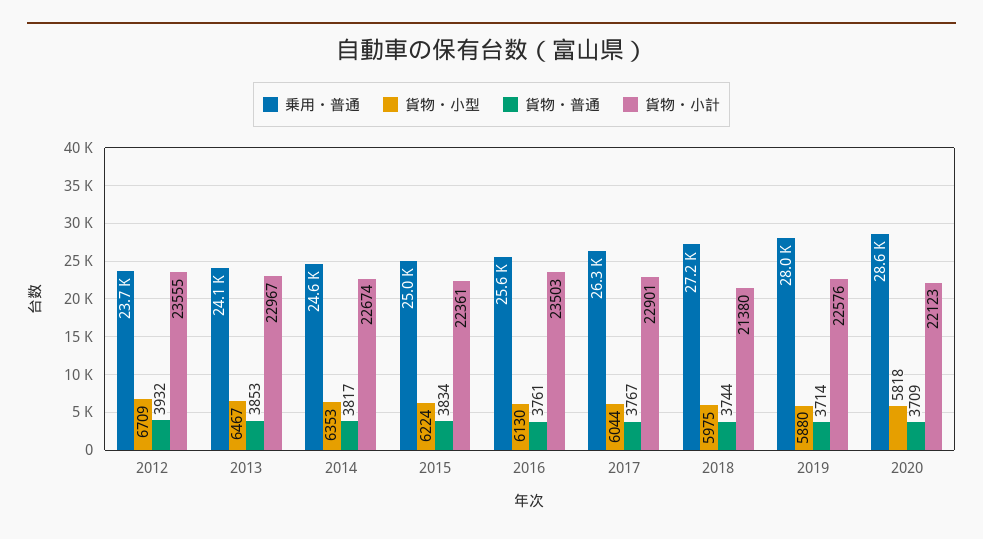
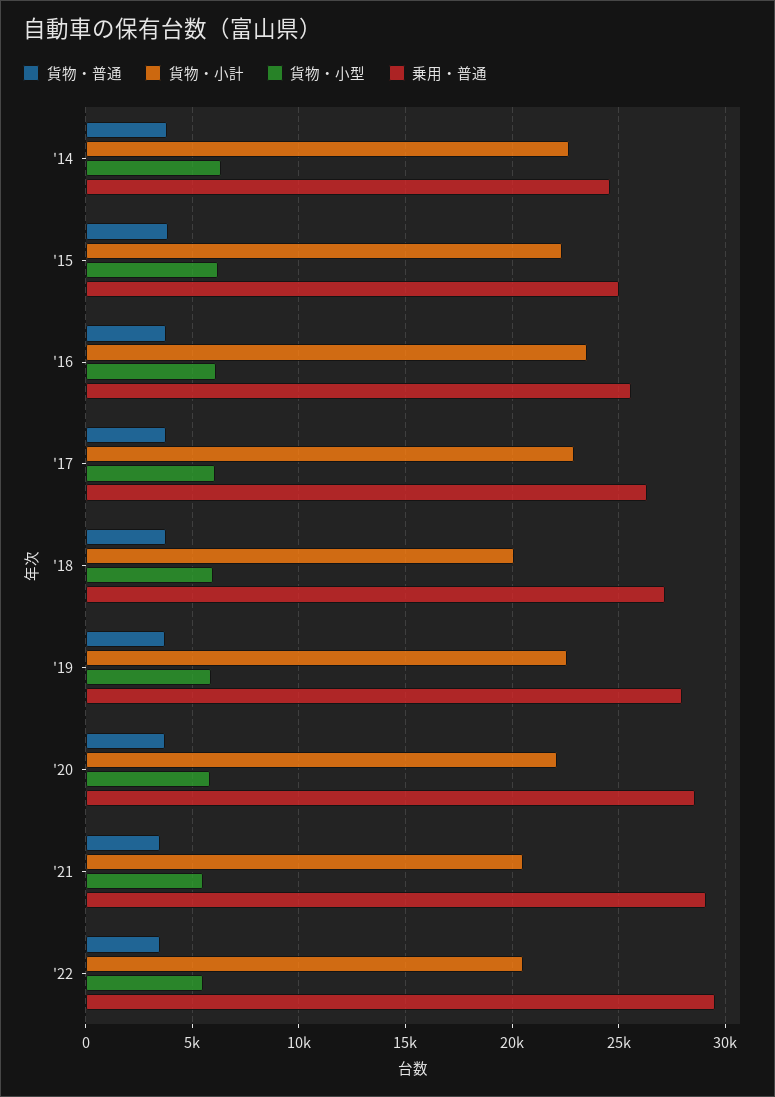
乗用・普通, 2012: 23700 -> none
貨物・小型, 2012: 6709 -> none
貨物・普通, 2012: 3932 -> none
貨物・小計, 2012: 23555 -> none
乗用・普通, 2013: 24100 -> none
貨物・小型, 2013: 6467 -> none
貨物・普通, 2013: 3853 -> none
貨物・小計, 2013: 22967 -> none
貨物・小計, 2018: 21380 -> 20000
貨物・普通, '21: none -> 3500
貨物・小計, '21: none -> 20500
貨物・小型, '21: none -> 5500
乗用・普通, '21: none -> 29000
貨物・普通, '22: none -> 3500
貨物・小計, '22: none -> 20500
貨物・小型, '22: none -> 5500
乗用・普通, '22: none -> 29500

